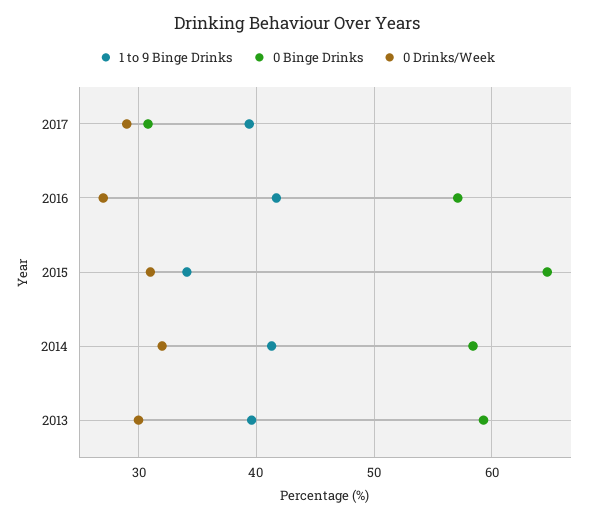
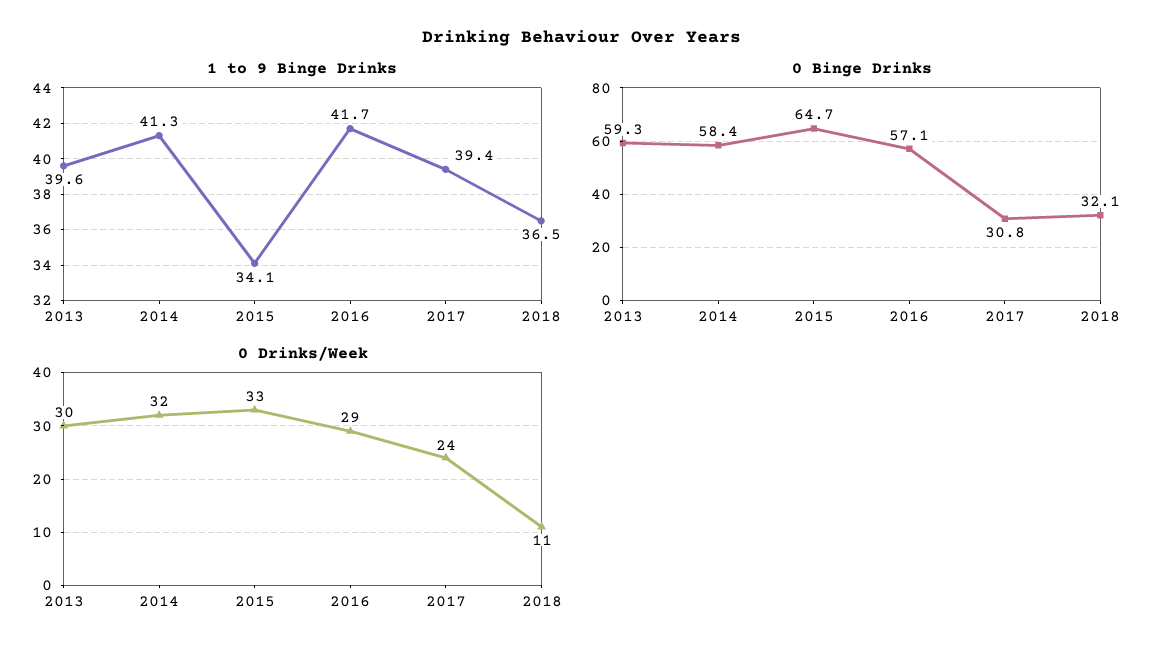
0 Drinks/Week, 2017: 29 -> 24
0 Drinks/Week, 2016: 27 -> 29
0 Drinks/Week, 2015: 31 -> 33
1 to 9 Binge Drinks, 2018: none -> 36.5
0 Binge Drinks, 2018: none -> 32.1
0 Drinks/Week, 2018: none -> 11

